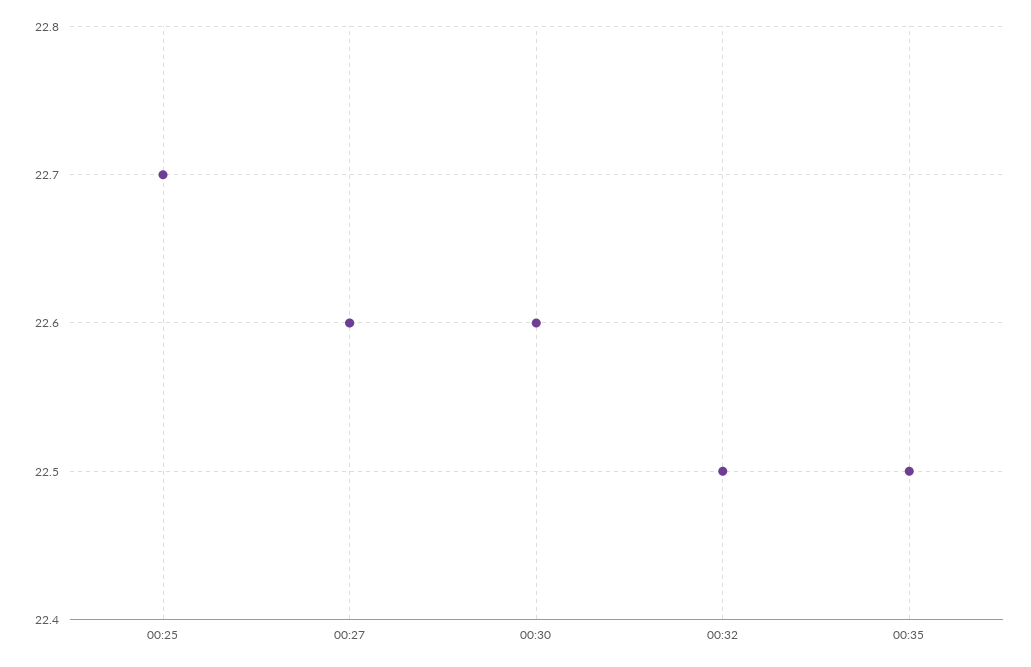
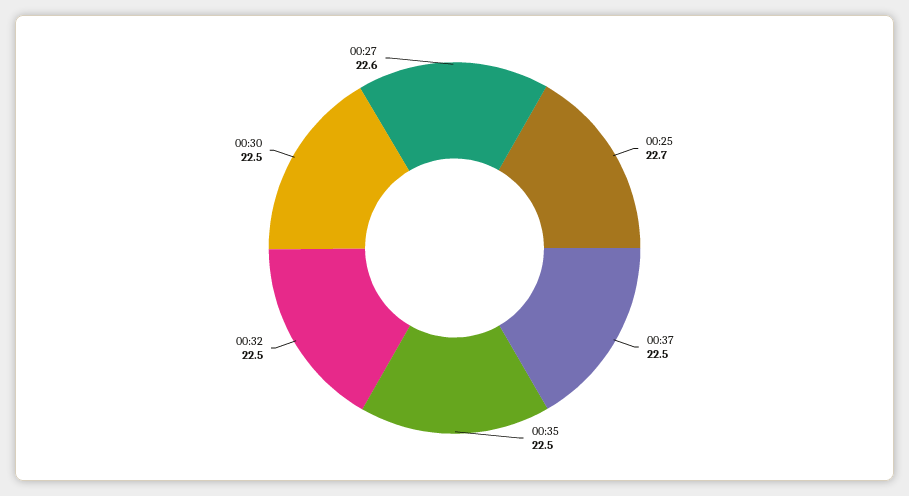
00:30: 22.6 -> 22.5
00:37: none -> 22.5

